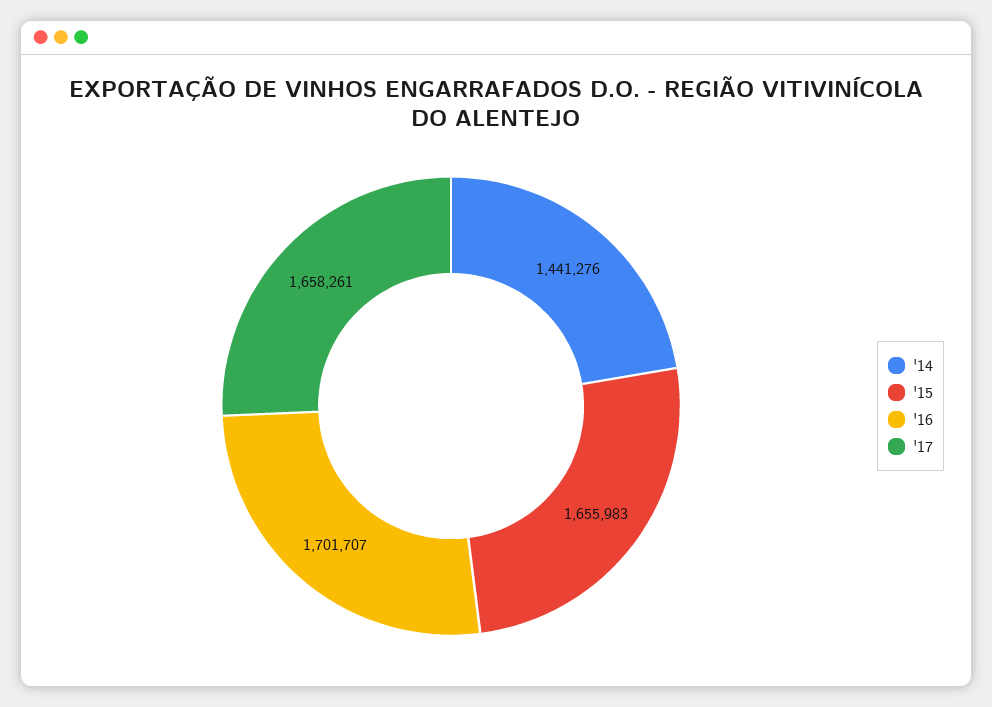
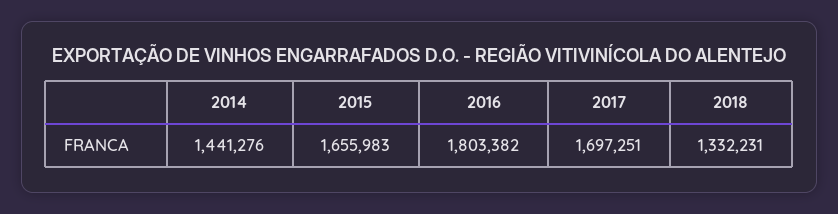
'16: 1701707 -> 1803382
'17: 1658261 -> 1697251
2018: none -> 1332231

